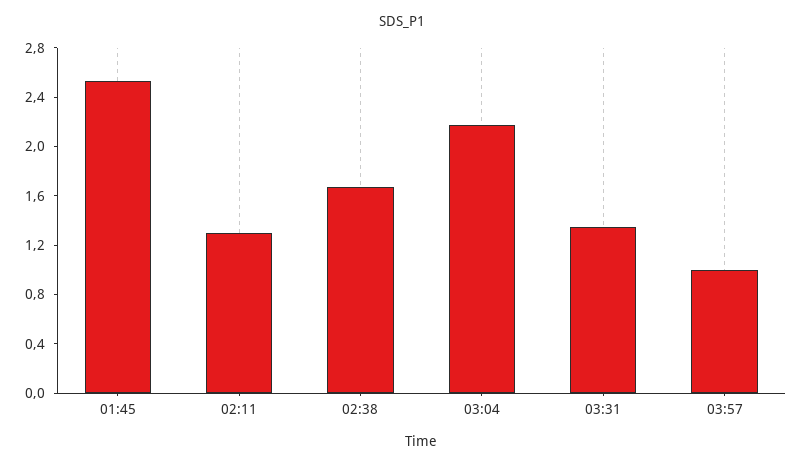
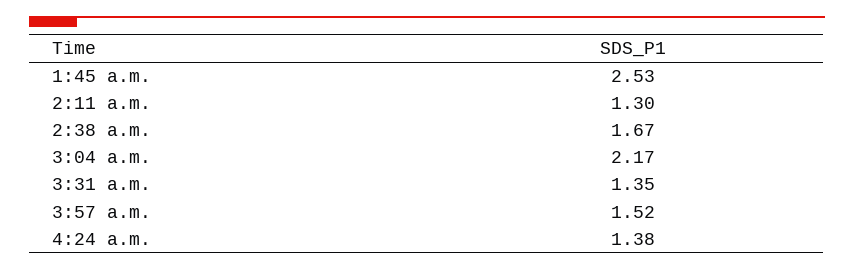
03:57: 1 -> 1.52
4:24 a.m.: none -> 1.38

